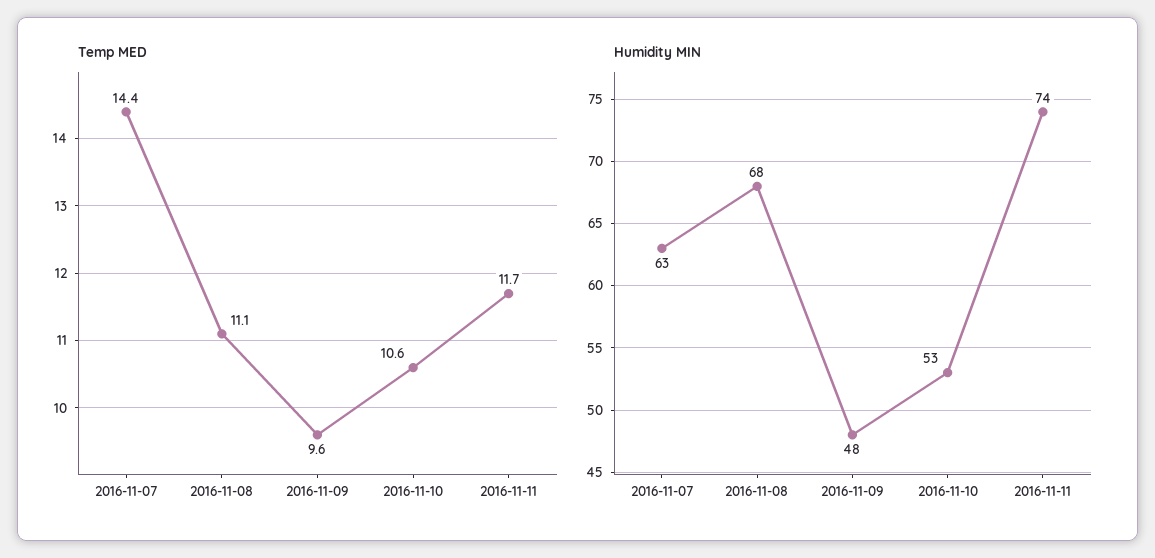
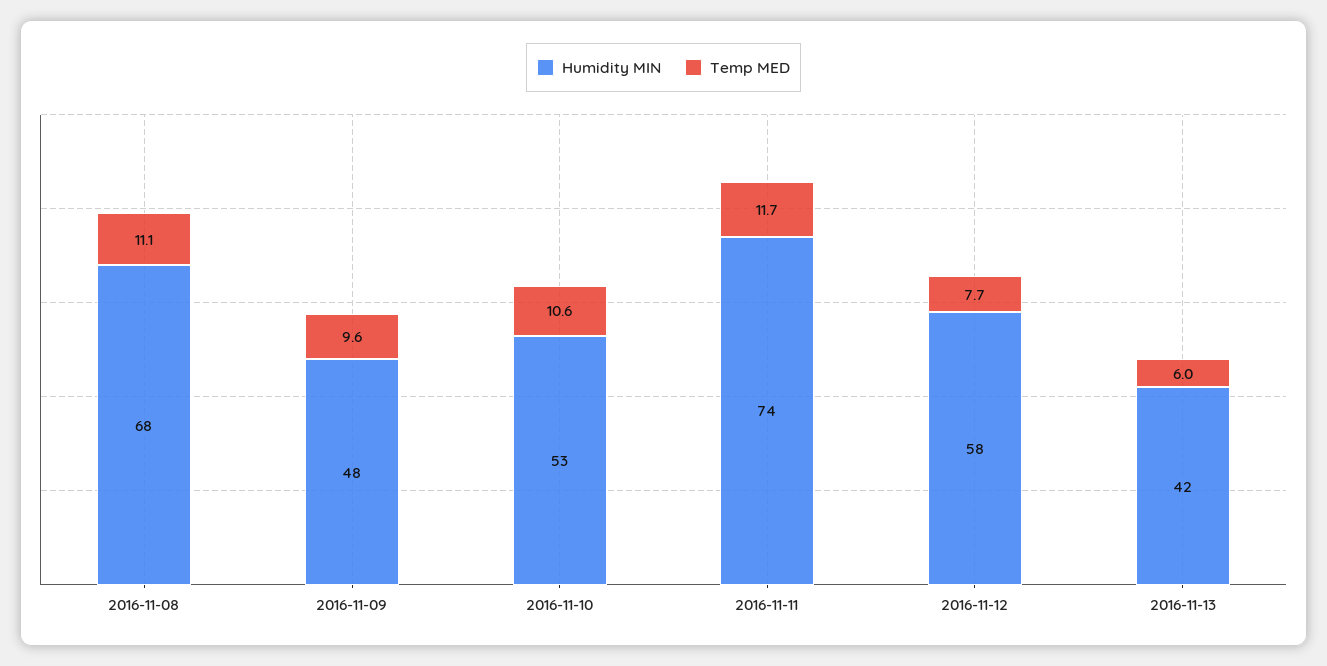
Temp MED, 2016-11-07: 14.4 -> none
Humidity MIN, 2016-11-07: 63 -> none
Humidity MIN, 2016-11-12: none -> 58
Temp MED, 2016-11-12: none -> 7.7
Humidity MIN, 2016-11-13: none -> 42
Temp MED, 2016-11-13: none -> 6

